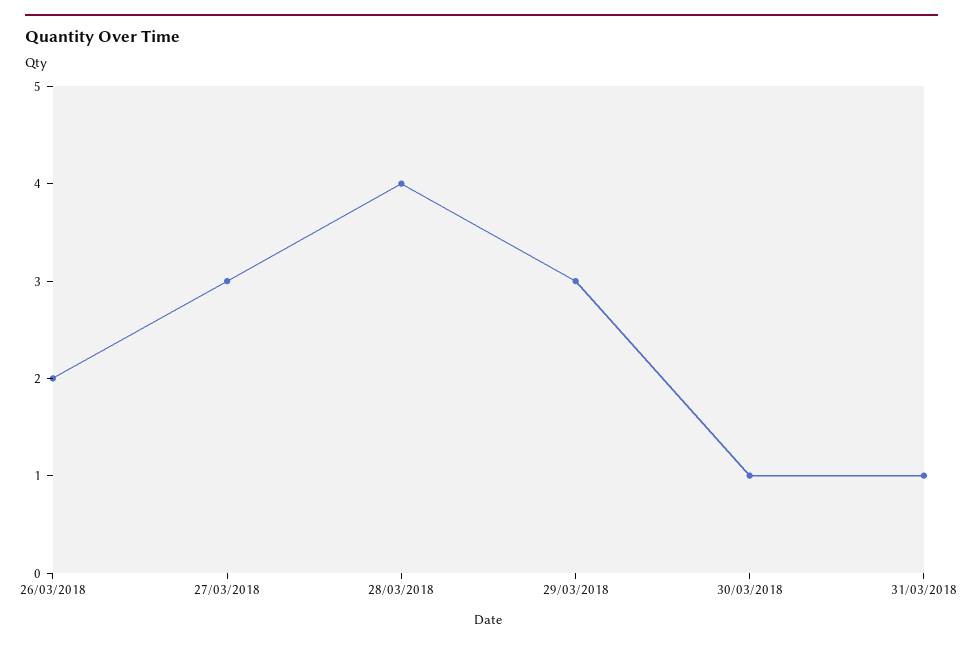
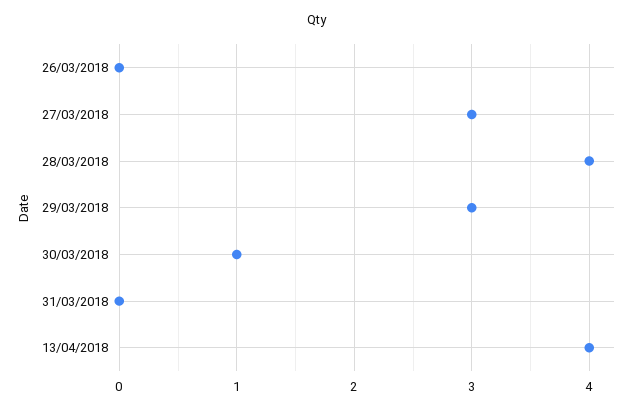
26/03/2018: 2 -> 0
31/03/2018: 1 -> 0
13/04/2018: none -> 4

